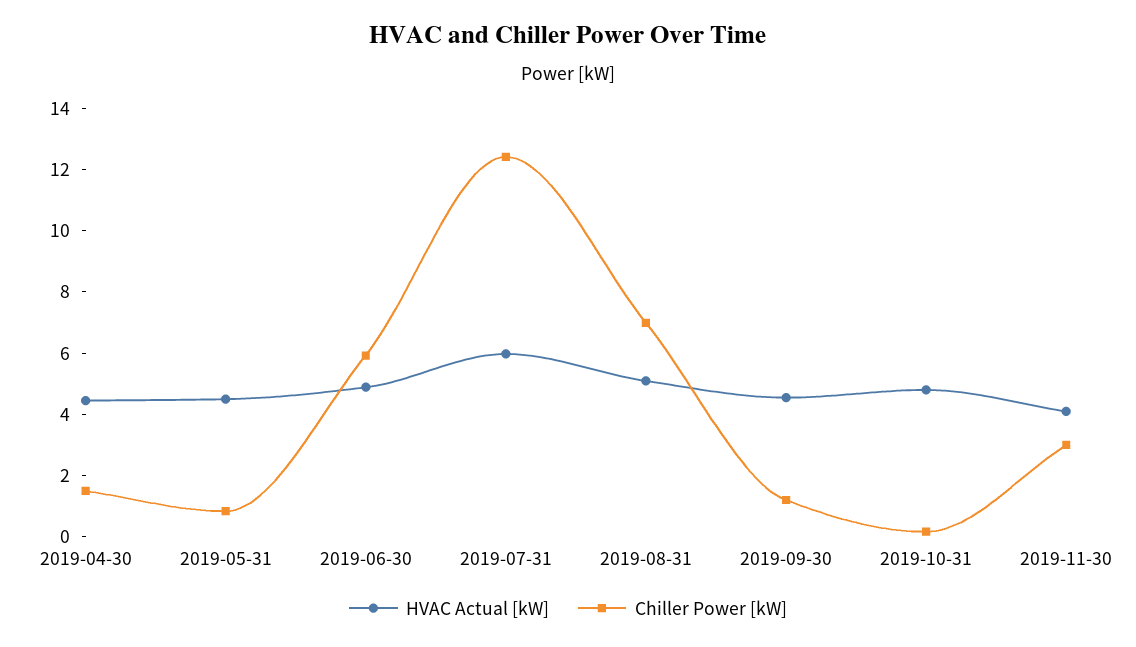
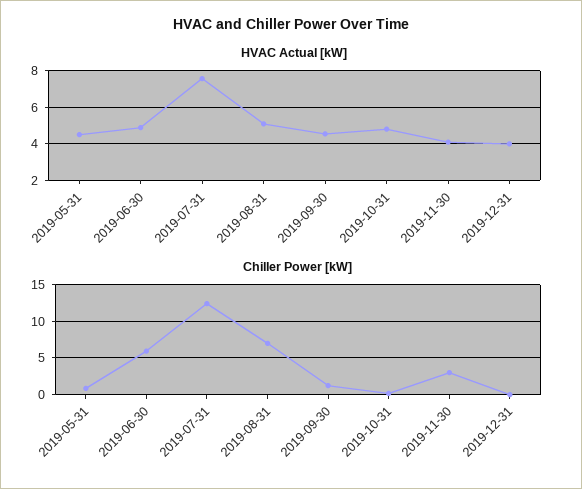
HVAC Actual [kW], 2019-04-30: 4.5 -> none
Chiller Power [kW], 2019-04-30: 1.5 -> none
HVAC Actual [kW], 2019-07-31: 6 -> 7.5
HVAC Actual [kW], 2019-12-31: none -> 4
Chiller Power [kW], 2019-12-31: none -> 0

